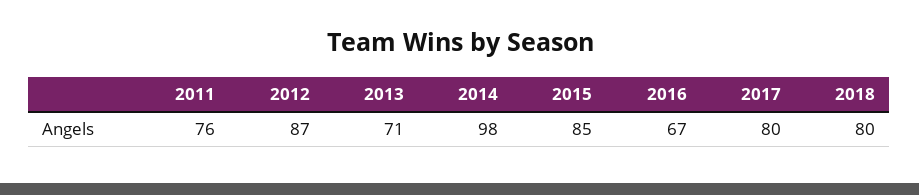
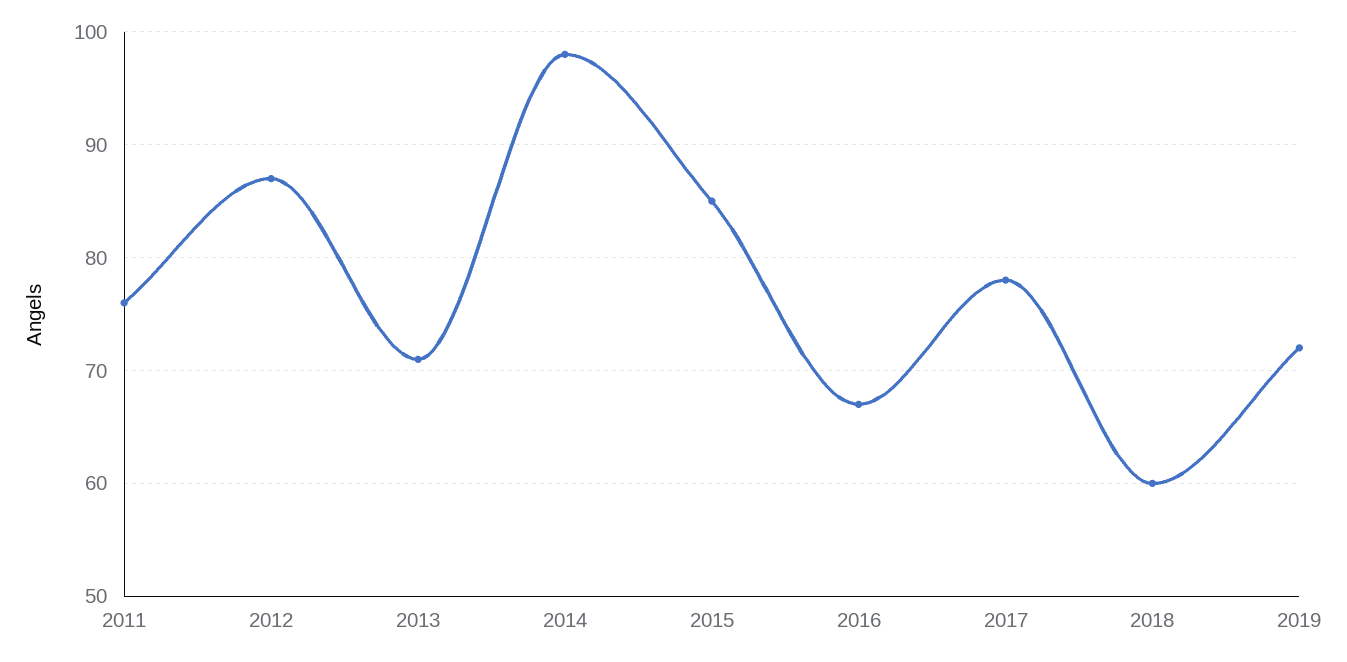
2017: 80 -> 78
2018: 80 -> 60
2019: none -> 72

